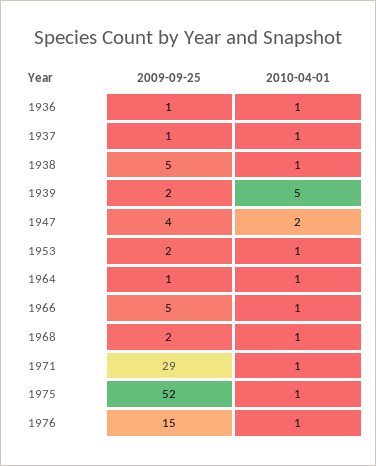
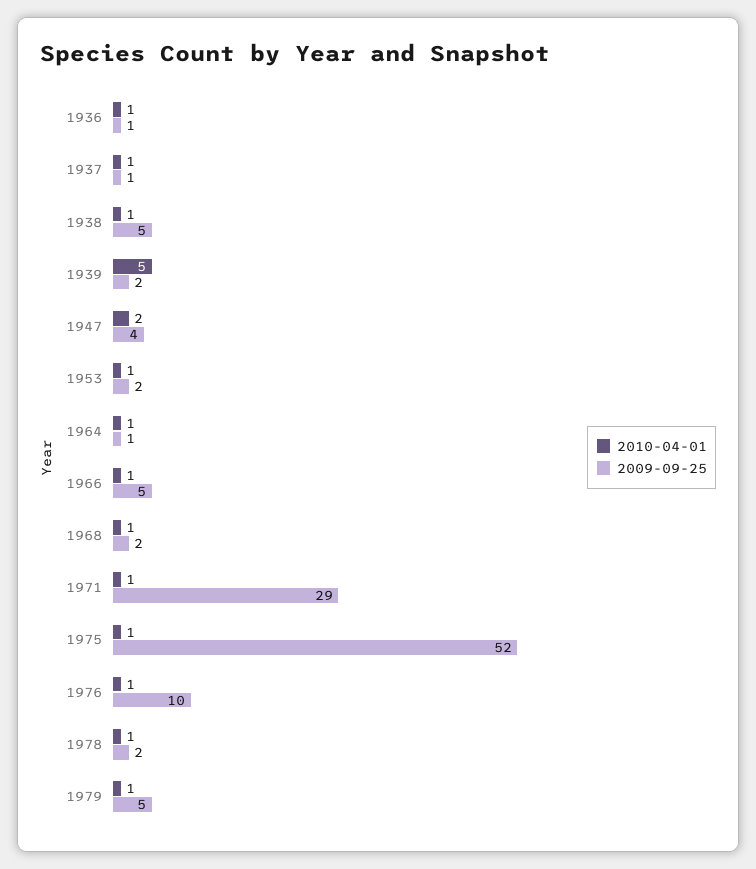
2009-09-25, 1976: 15 -> 10
2010-04-01, 1978: none -> 1
2009-09-25, 1978: none -> 2
2010-04-01, 1979: none -> 1
2009-09-25, 1979: none -> 5

